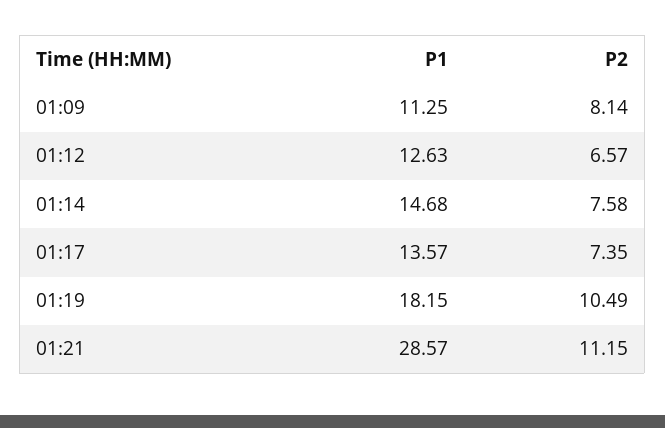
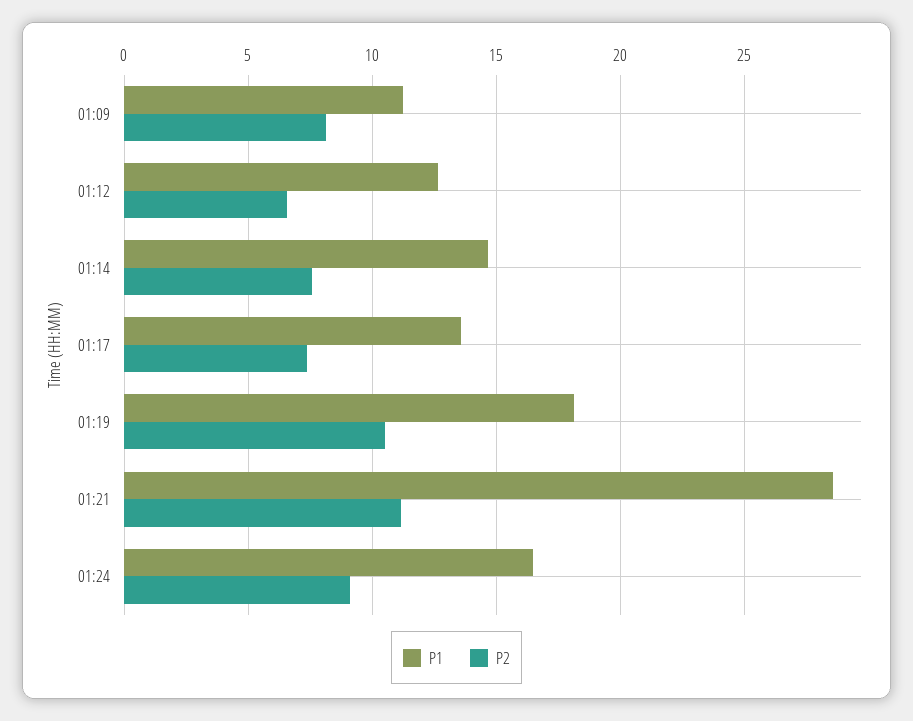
P1, 01:24: none -> 16.5
P2, 01:24: none -> 9

